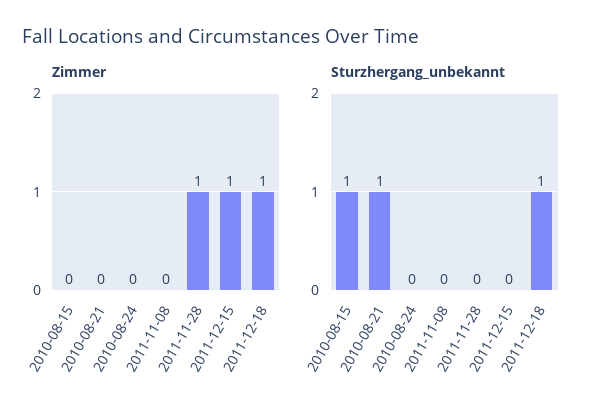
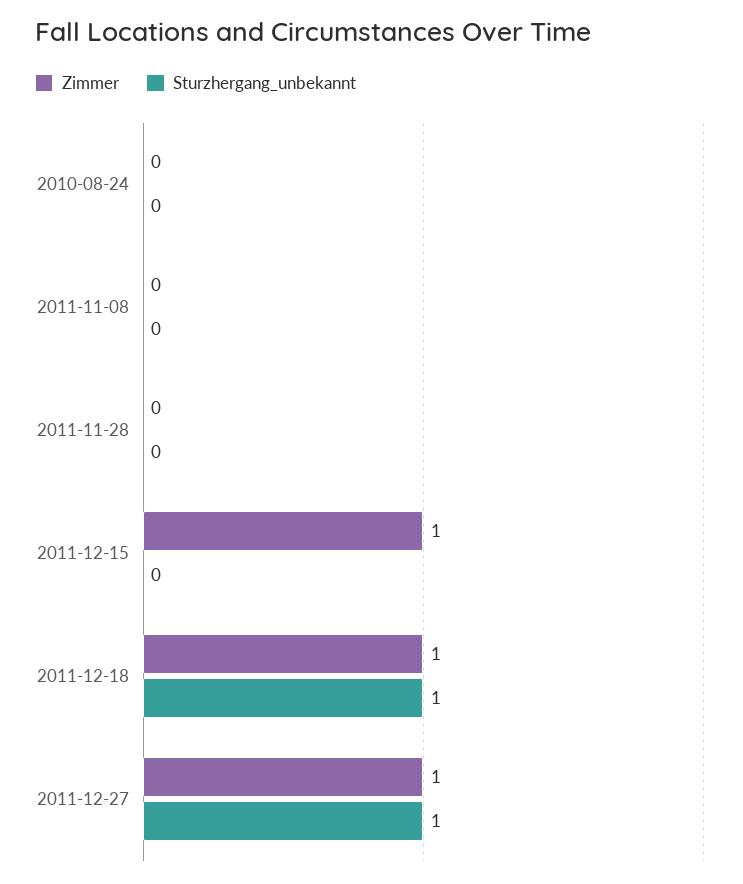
Zimmer, 2010-08-15: 0 -> none
Zimmer, 2010-08-21: 0 -> none
Zimmer, 2011-11-28: 1 -> 0
Sturzhergang_unbekannt, 2010-08-15: 1 -> none
Sturzhergang_unbekannt, 2010-08-21: 1 -> none
Zimmer, 2011-12-27: none -> 1
Sturzhergang_unbekannt, 2011-12-27: none -> 1

